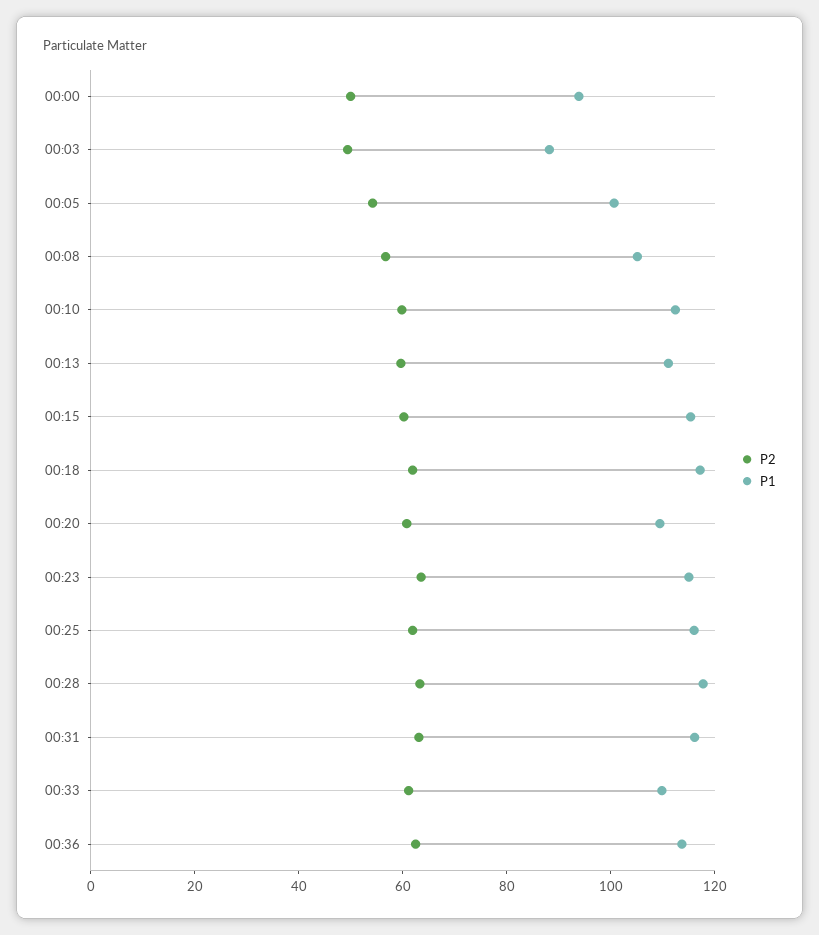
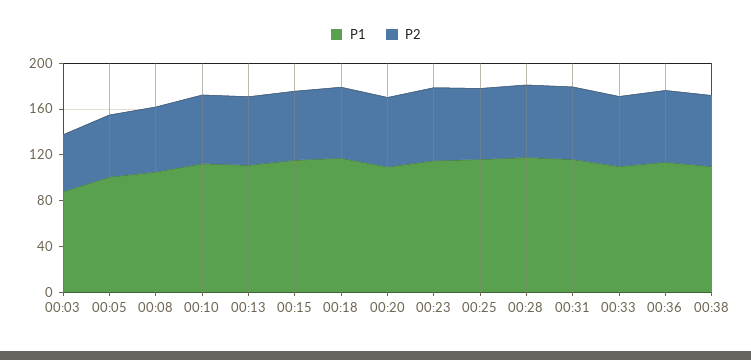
P2, 00:00: 50 -> none
P1, 00:00: 95 -> none
P1, 00:38: none -> 110
P2, 00:38: none -> 60

